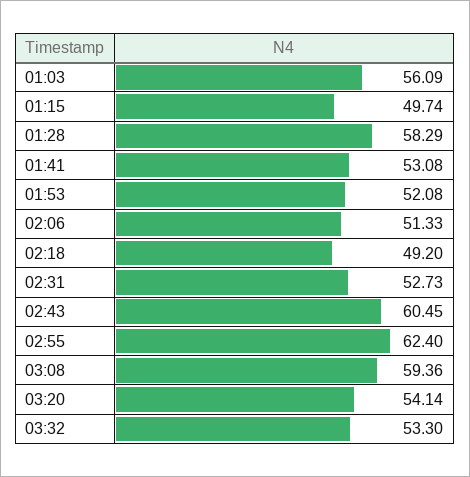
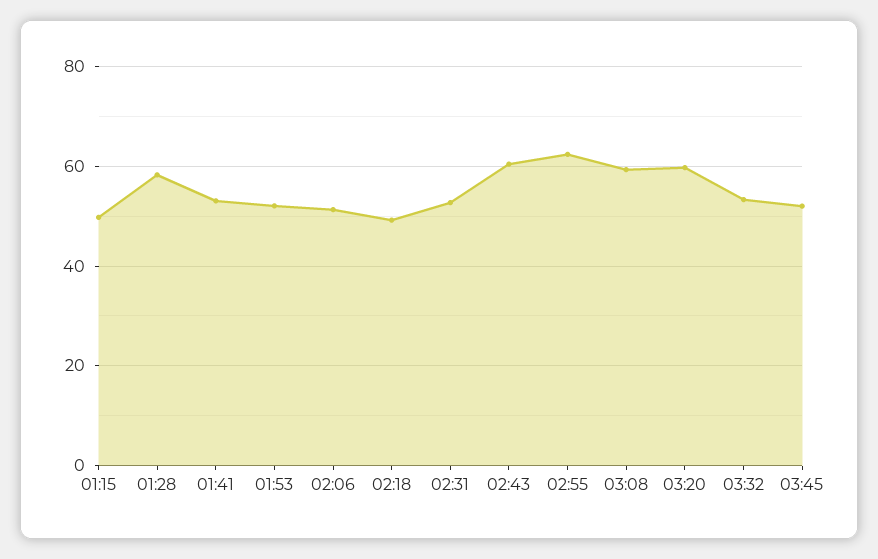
01:03: 56.09 -> none
03:20: 54.14 -> 60
03:45: none -> 52

